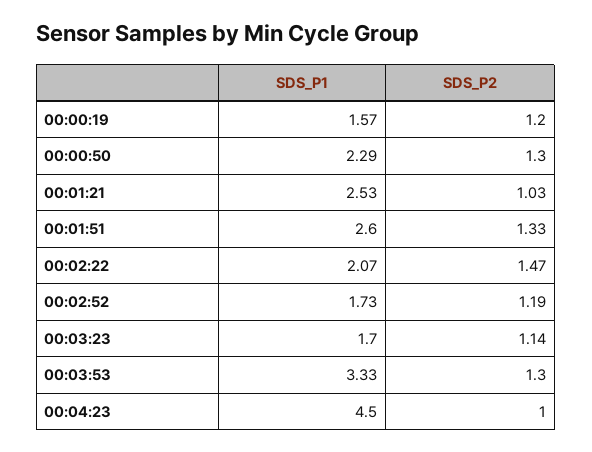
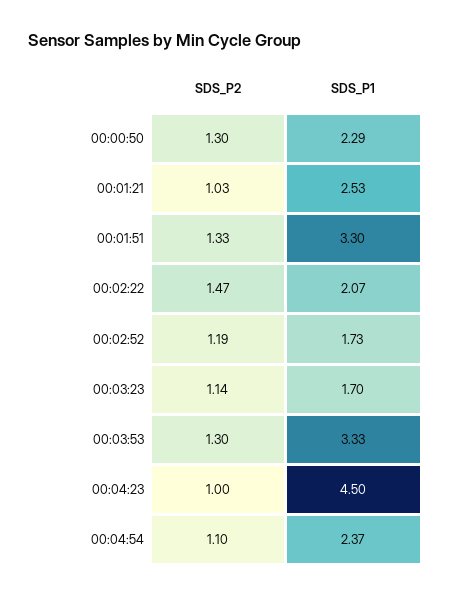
SDS_P1, 00:00:19: 1.57 -> none
SDS_P2, 00:00:19: 1.2 -> none
SDS_P1, 00:01:51: 2.6 -> 3.3
SDS_P2, 00:04:54: none -> 1.1
SDS_P1, 00:04:54: none -> 2.37

